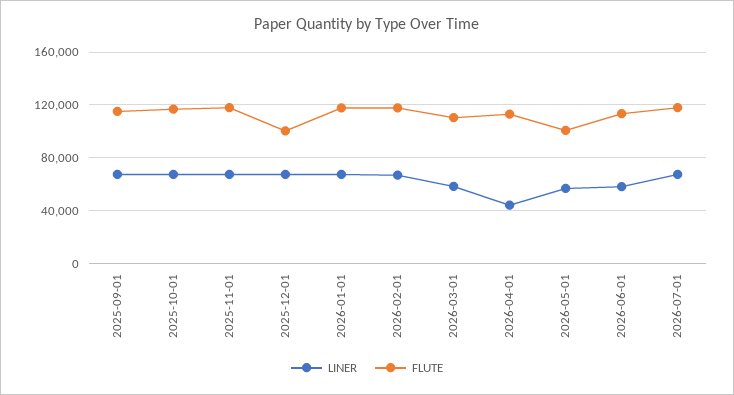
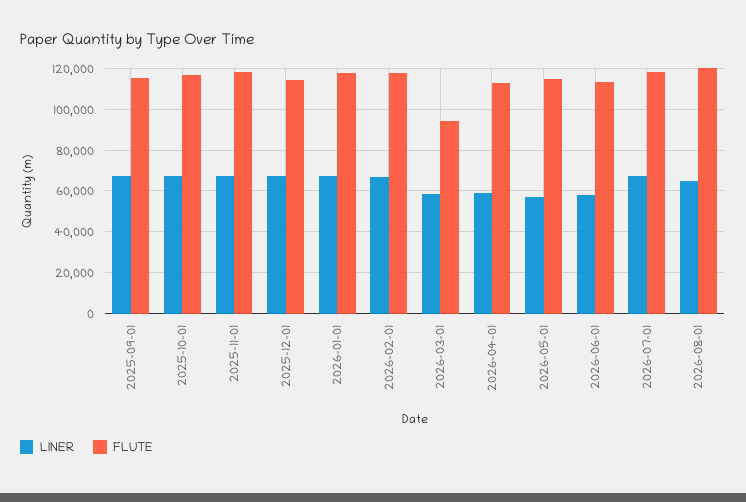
FLUTE, 2025-12-01: 100000 -> 115000
FLUTE, 2026-03-01: 110000 -> 95000
LINER, 2026-04-01: 45000 -> 60000
FLUTE, 2026-05-01: 100000 -> 115000
LINER, 2026-08-01: none -> 65000
FLUTE, 2026-08-01: none -> 120000

